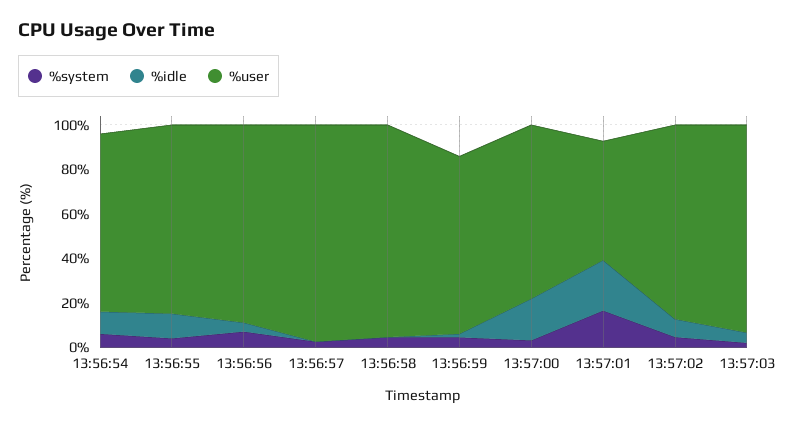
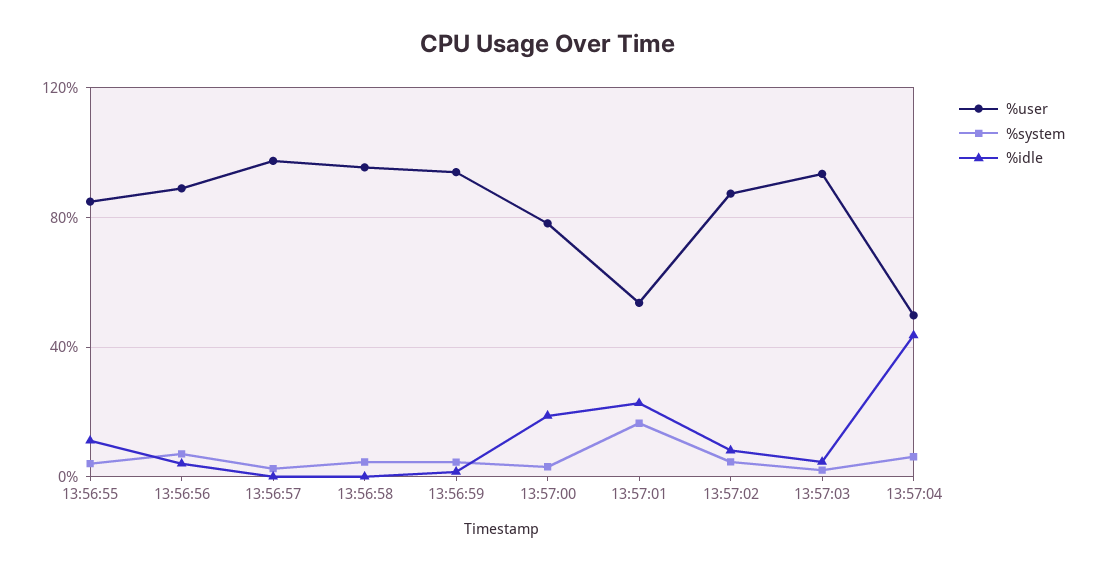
%system, 13:56:54: 5 -> none
%idle, 13:56:54: 10 -> none
%user, 13:56:54: 80 -> none
%user, 13:56:59: 80 -> 95
%user, 13:57:04: none -> 50
%system, 13:57:04: none -> 5
%idle, 13:57:04: none -> 45

